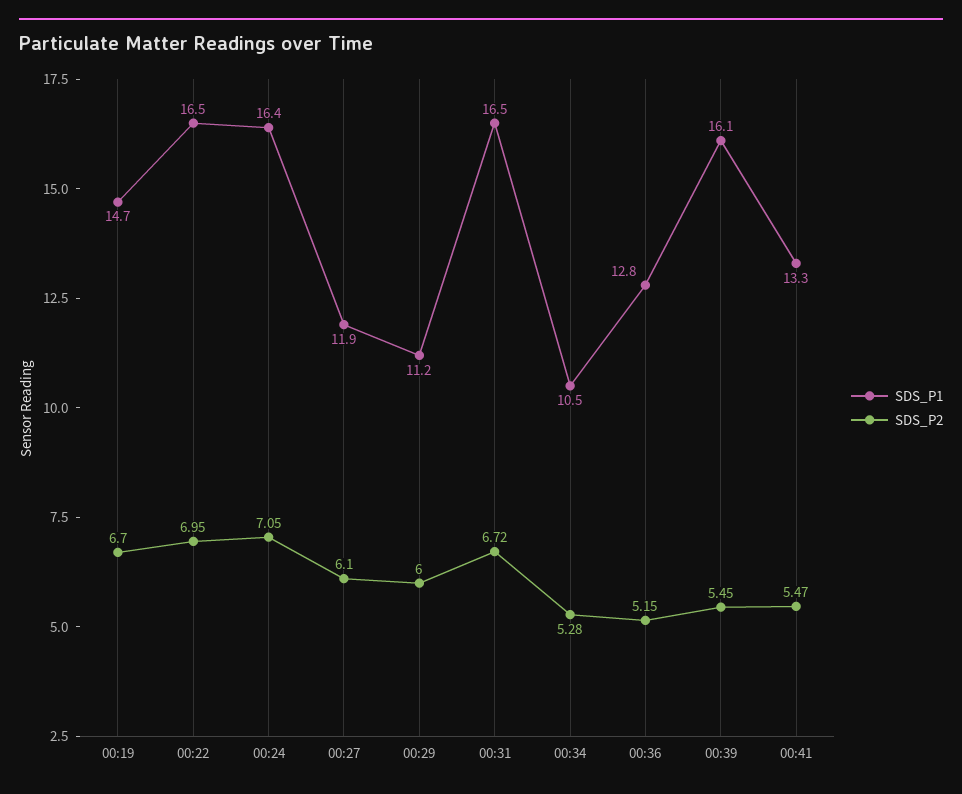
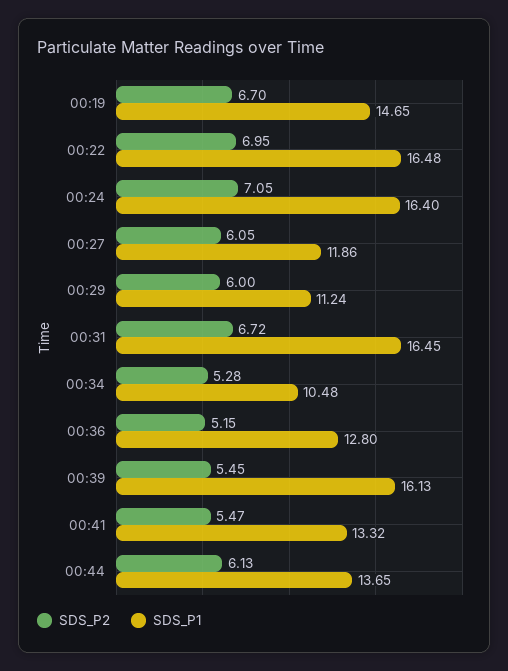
SDS_P2, 00:27: 6.1 -> 6.05
SDS_P2, 00:44: none -> 6.13
SDS_P1, 00:44: none -> 13.65

